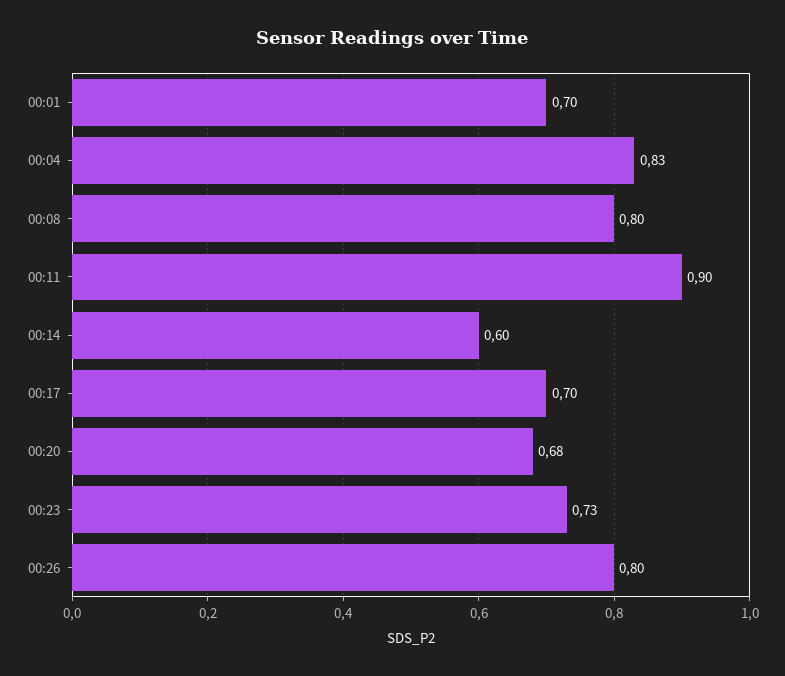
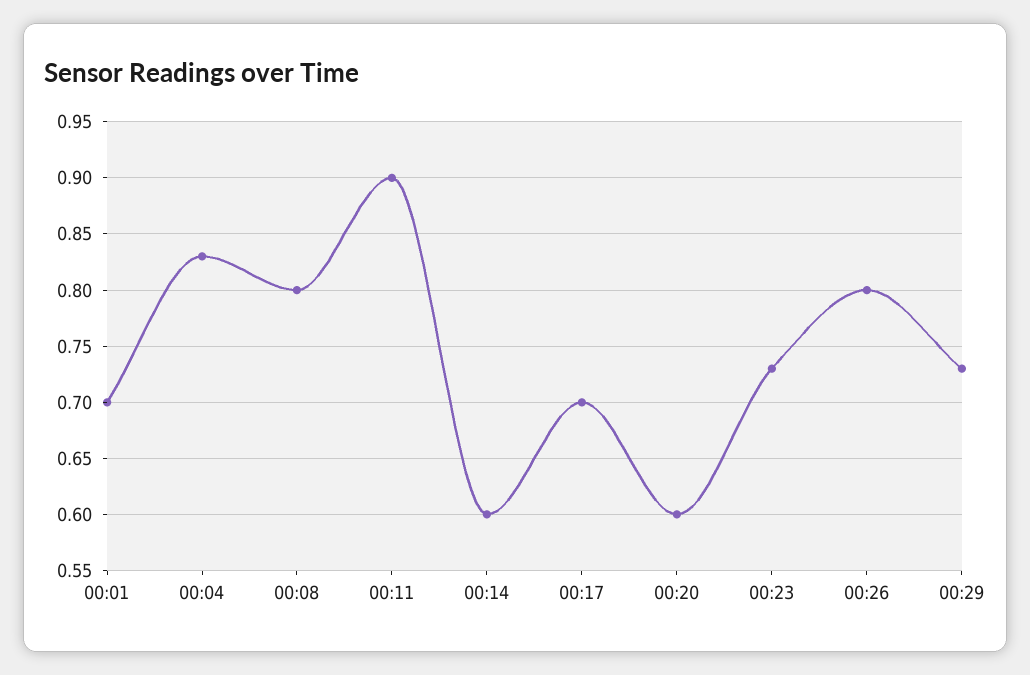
00:20: 0.68 -> 0.6
00:29: none -> 0.73

